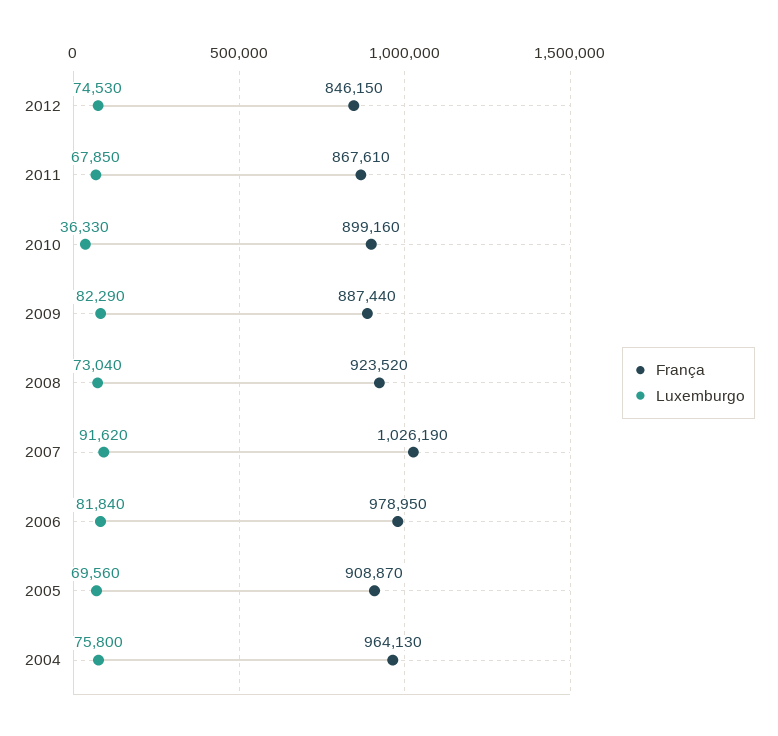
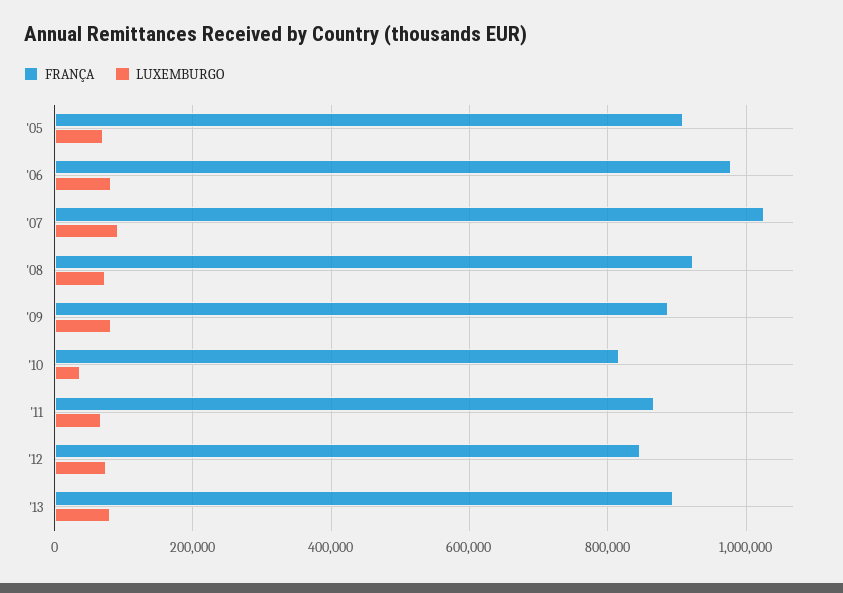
França, 2010: 899160 -> 820000
França, 2004: 964130 -> none
Luxemburgo, 2004: 75800 -> none
França, '13: none -> 900000
Luxemburgo, '13: none -> 80000

